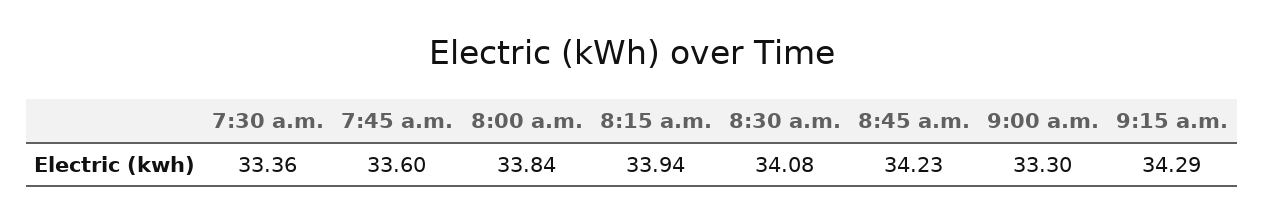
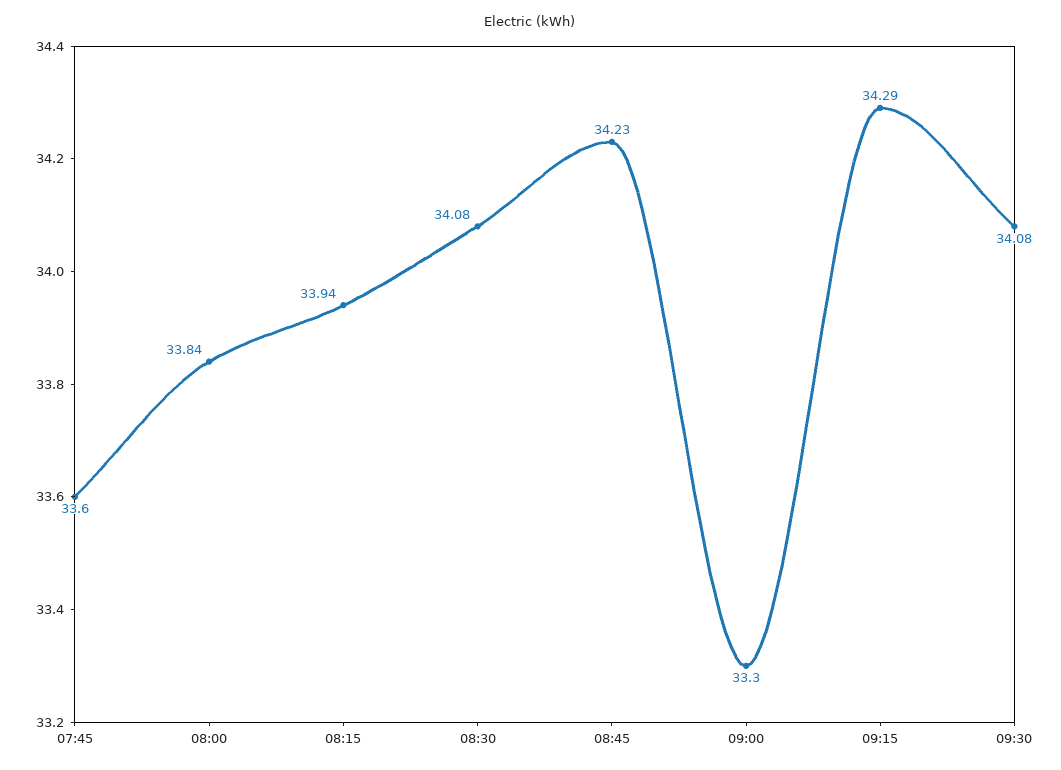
7:30 a.m.: 33.36 -> none
09:30: none -> 34.08

